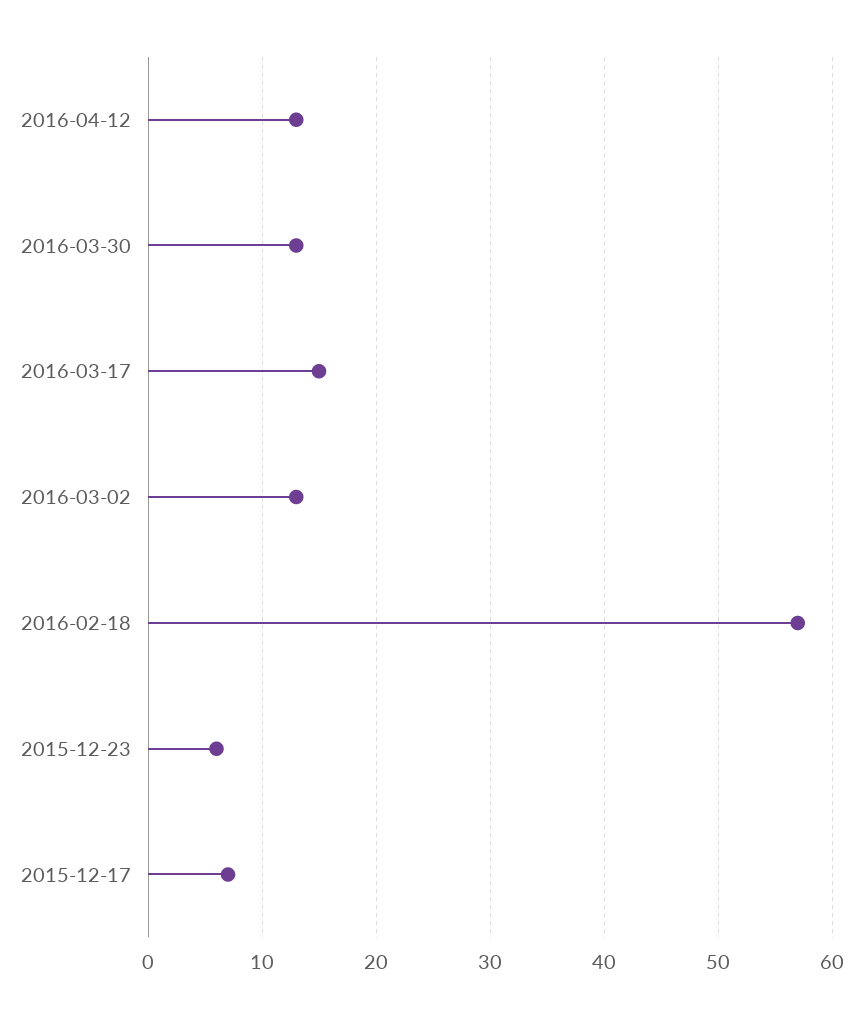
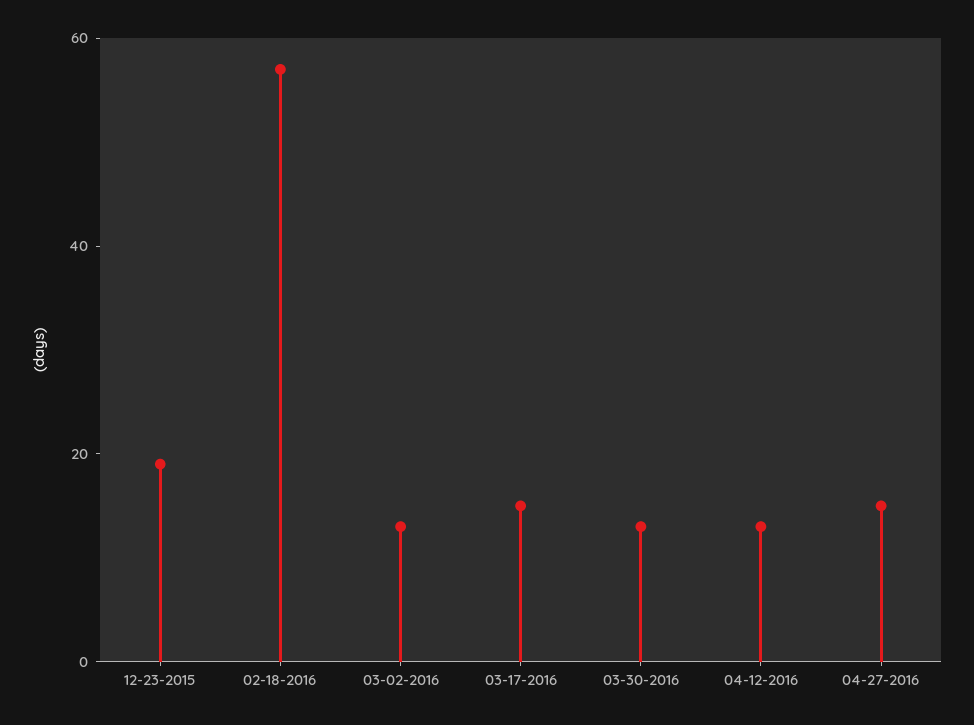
2015-12-23: 6 -> 20
2015-12-17: 7 -> none
04-27-2016: none -> 15

